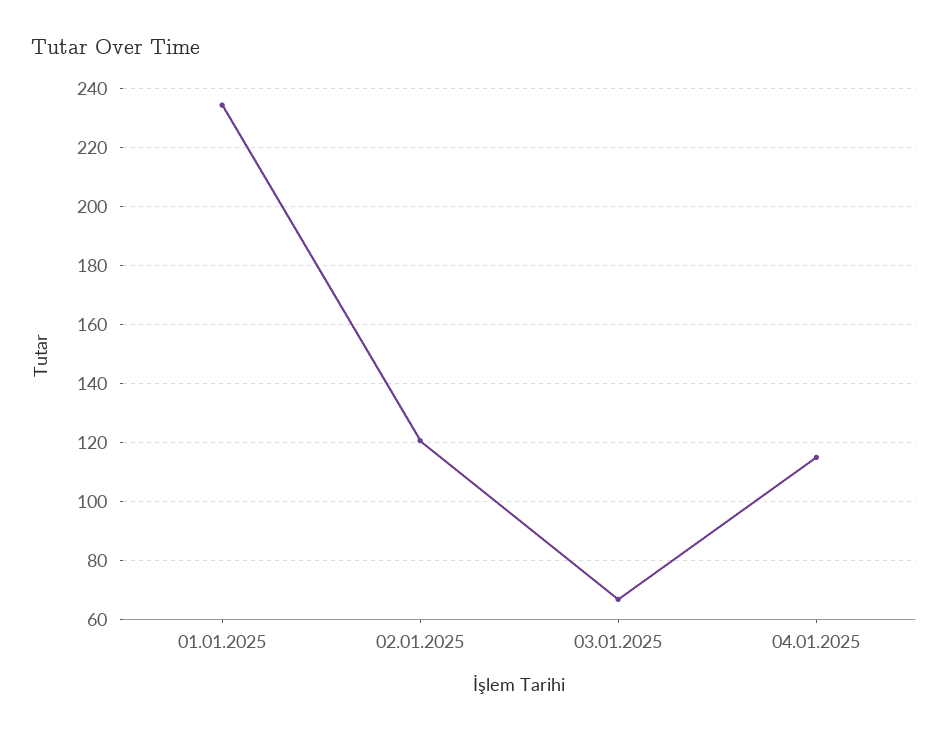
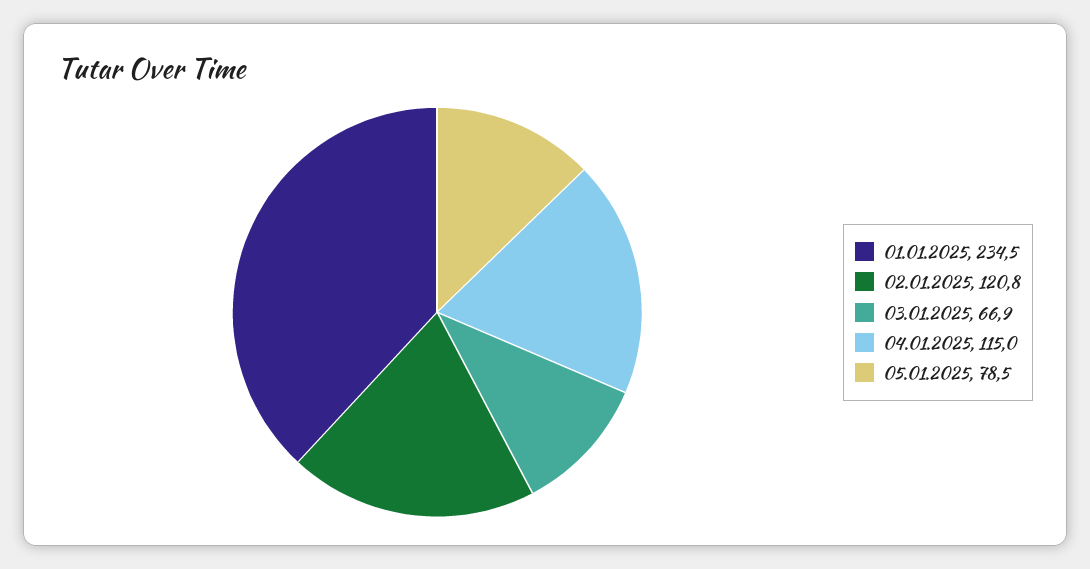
05.01.2025: none -> 78.5

